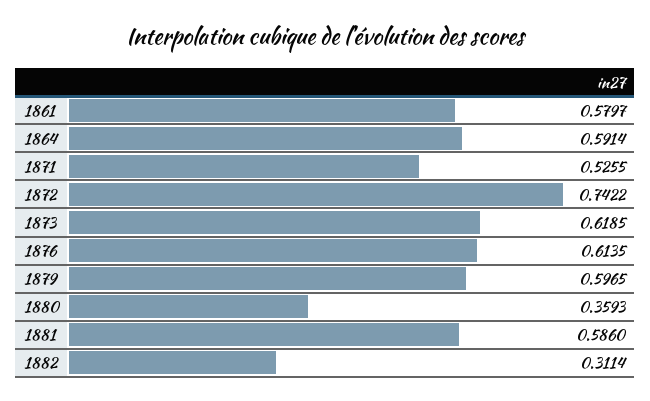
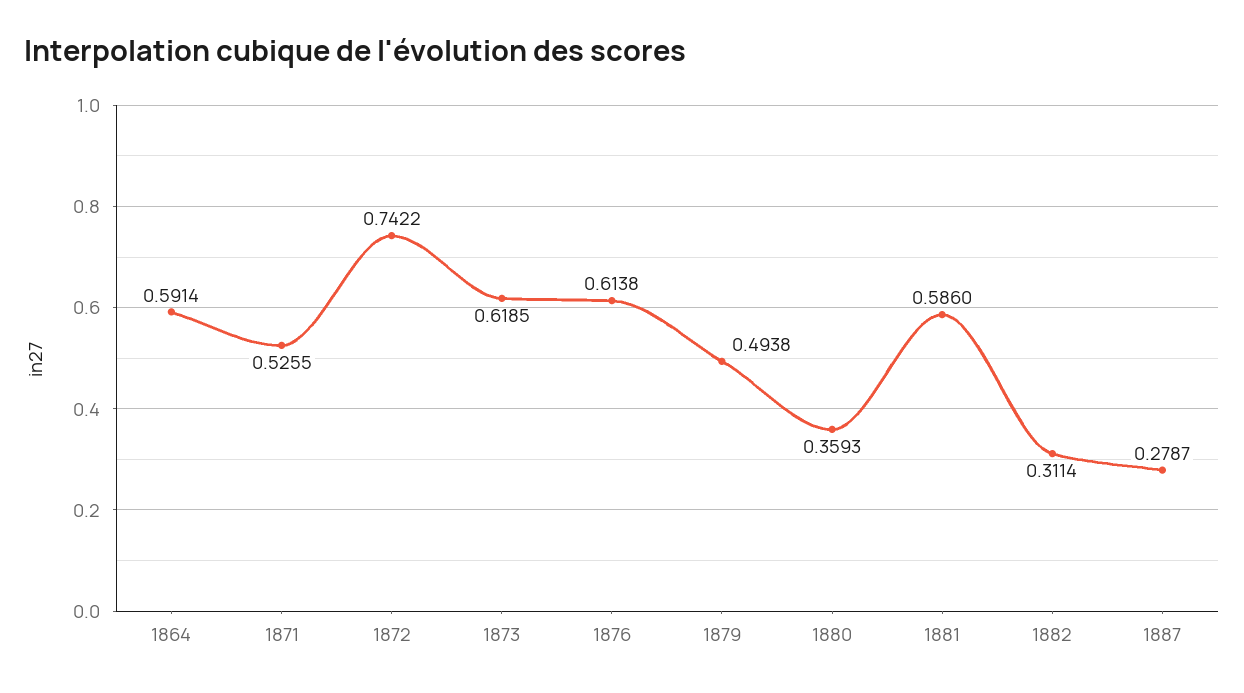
1861: 0.5797 -> none
1876: 0.6135 -> 0.6138
1879: 0.5965 -> 0.4938
1887: none -> 0.2787

